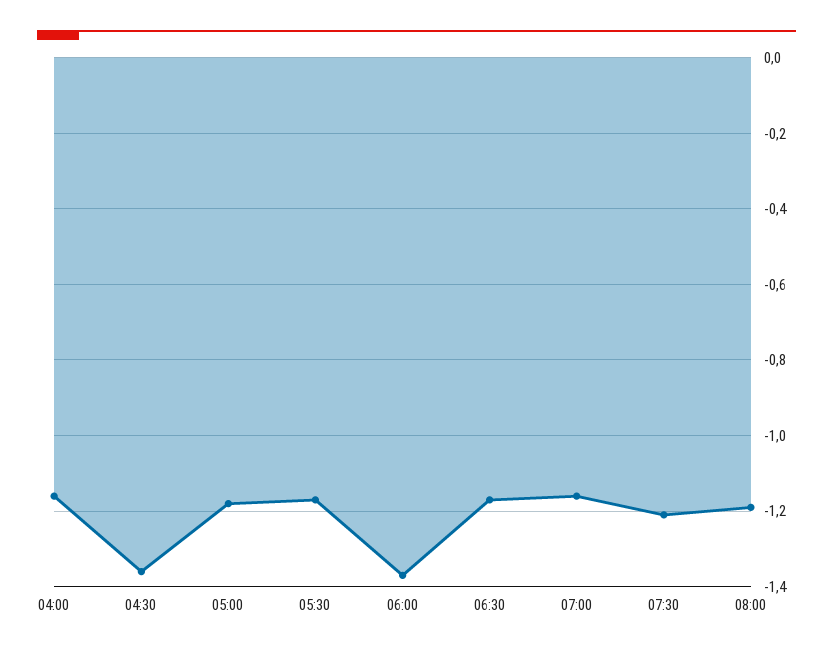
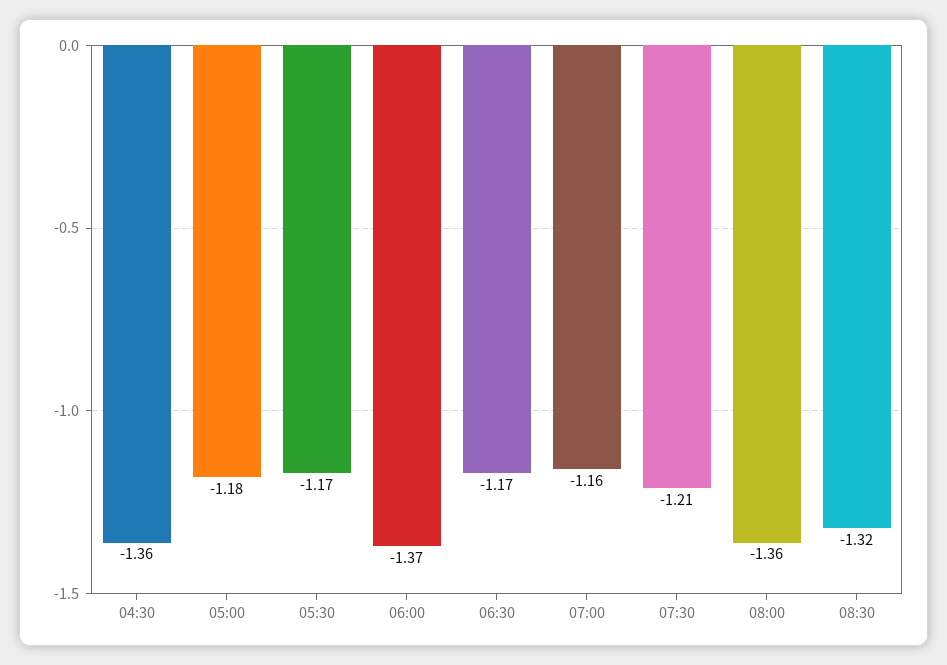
04:00: -1.15 -> none
08:00: -1.2 -> -1.36
08:30: none -> -1.32

